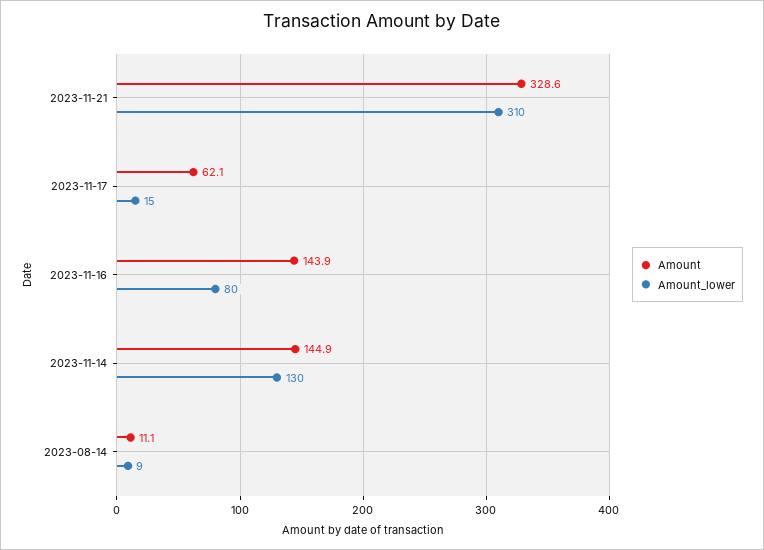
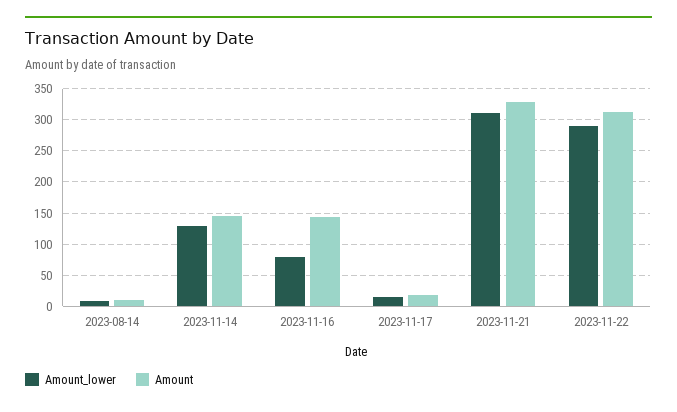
Amount, 2023-11-17: 62.1 -> 20
Amount_lower, 2023-11-22: none -> 290
Amount, 2023-11-22: none -> 310

